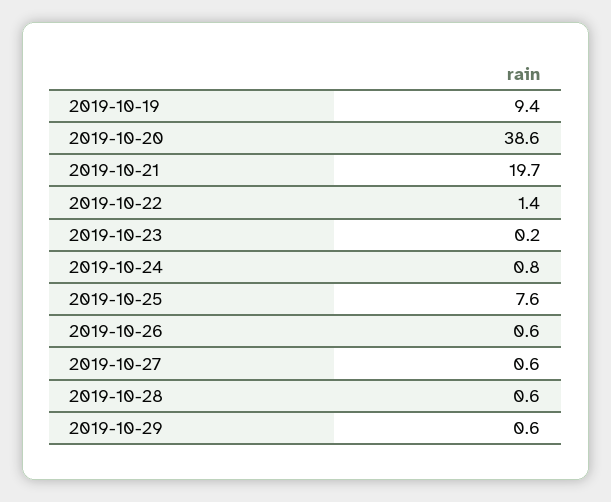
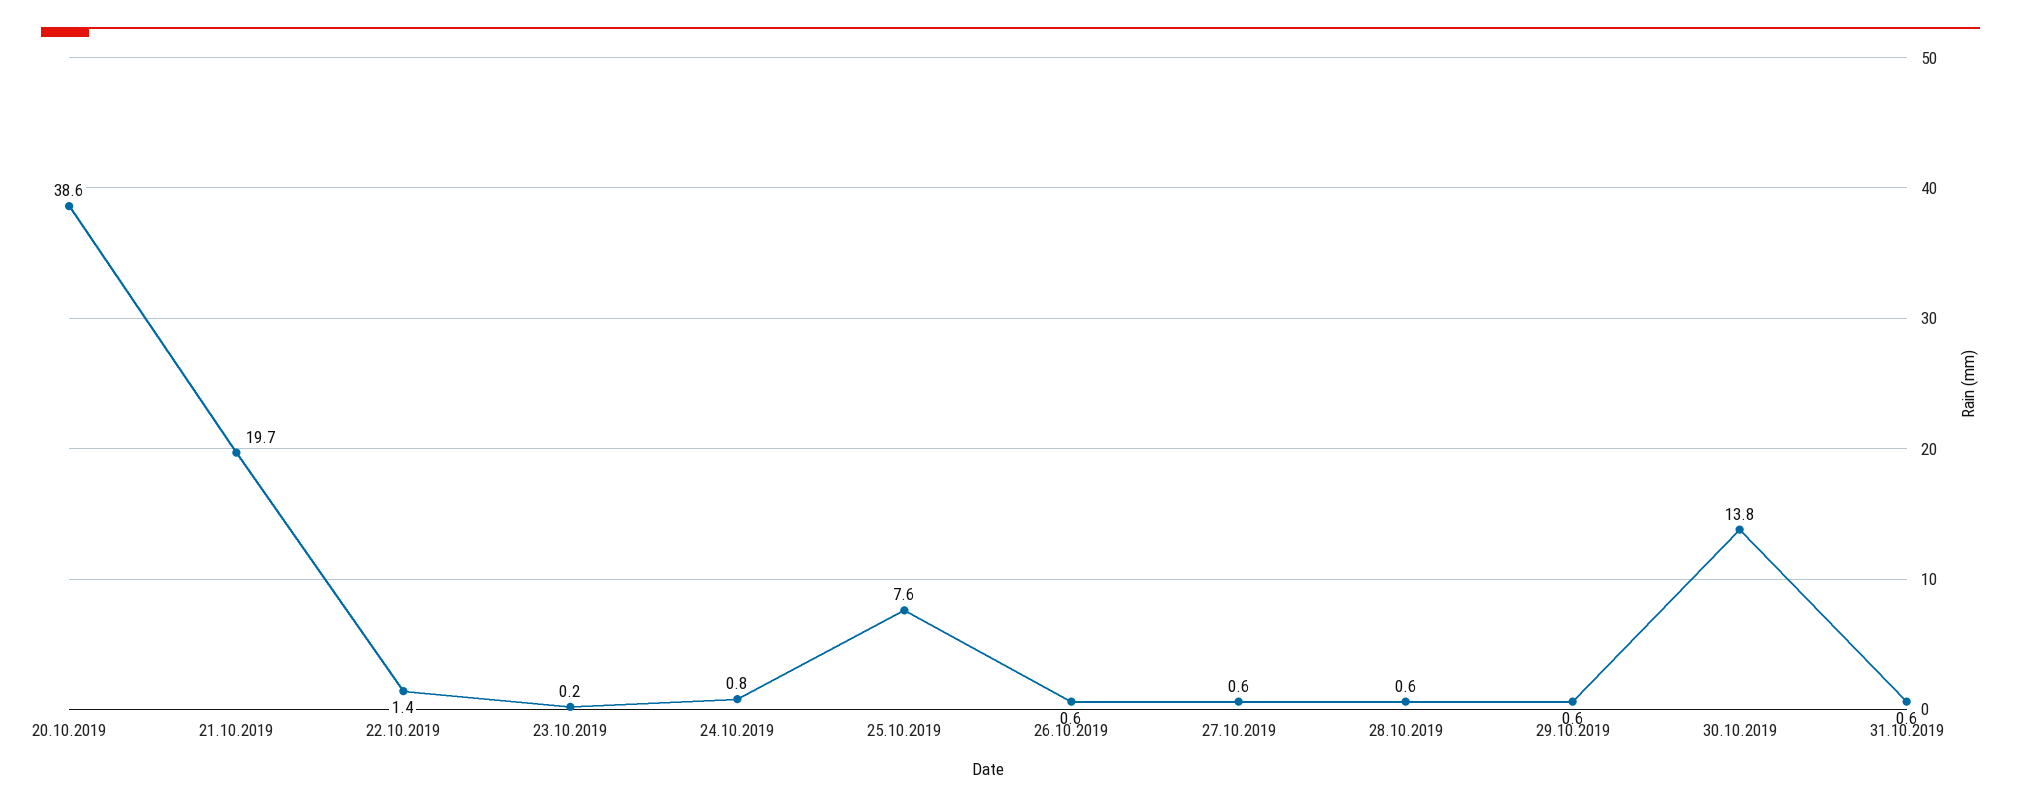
2019-10-19: 9.4 -> none
30.10.2019: none -> 13.8
31.10.2019: none -> 0.6

